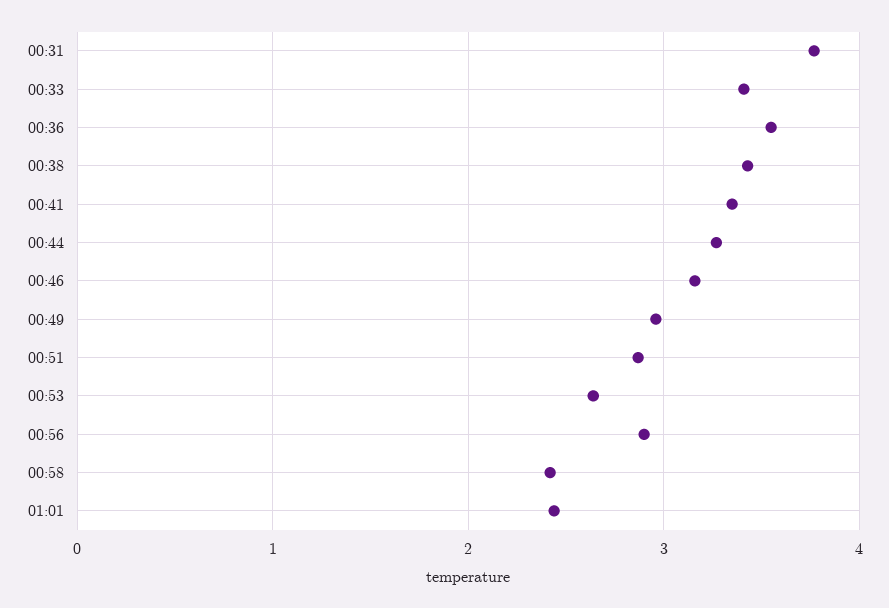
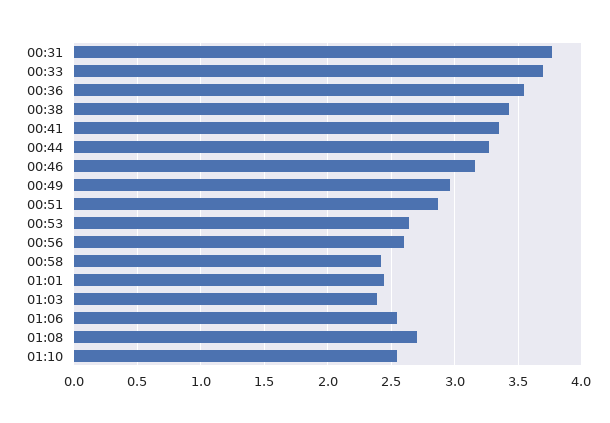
00:33: 3.4 -> 3.7
00:56: 2.9 -> 2.6
01:03: none -> 2.4
01:06: none -> 2.55
01:08: none -> 2.7
01:10: none -> 2.55

